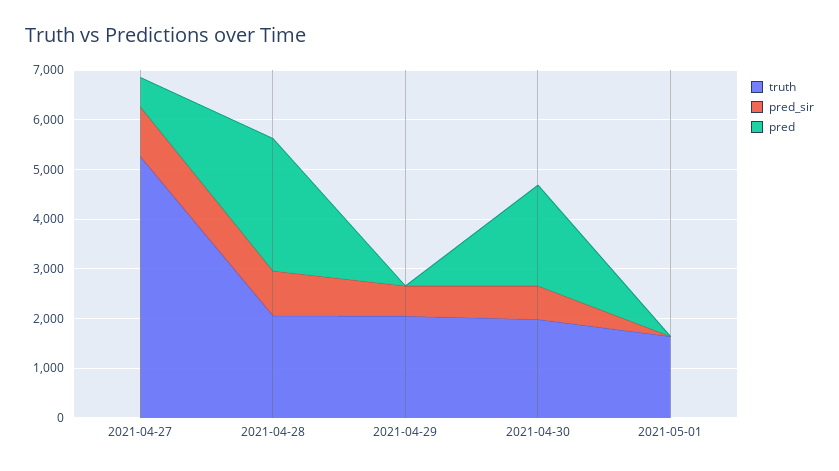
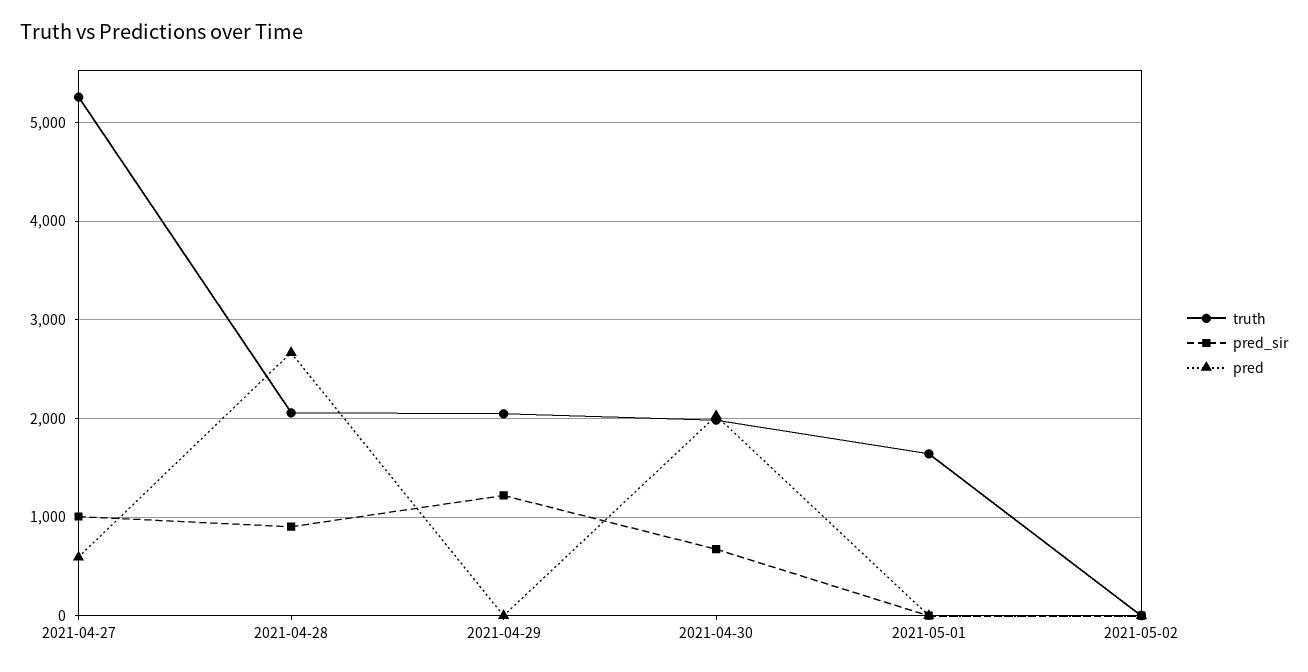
pred_sir, 2021-04-29: 600 -> 1200
truth, 2021-05-02: none -> 0
pred_sir, 2021-05-02: none -> 0
pred, 2021-05-02: none -> 0

